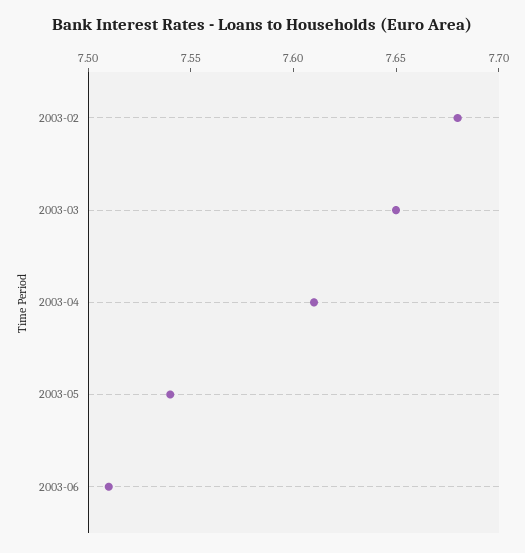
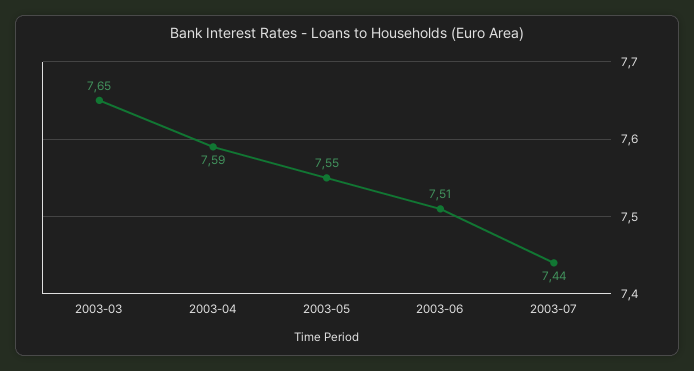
2003-02: 7.68 -> none
2003-04: 7.61 -> 7.59
2003-05: 7.54 -> 7.55
2003-07: none -> 7.44

